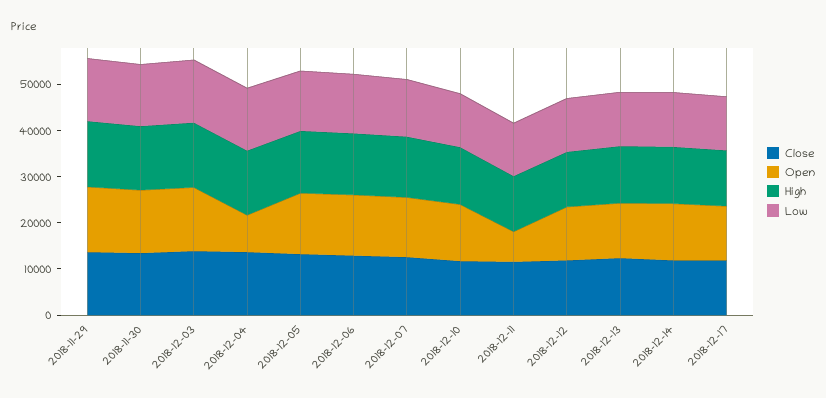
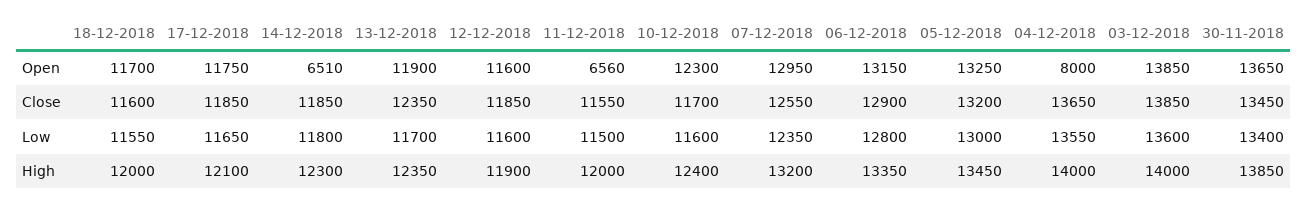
Close, 2018-11-29: 14000 -> none
Open, 2018-11-29: 14000 -> none
High, 2018-11-29: 14000 -> none
Low, 2018-11-29: 14000 -> none
Open, 2018-12-14: 12000 -> 6510
Open, 18-12-2018: none -> 11700
Close, 18-12-2018: none -> 11600
Low, 18-12-2018: none -> 11550
High, 18-12-2018: none -> 12000

